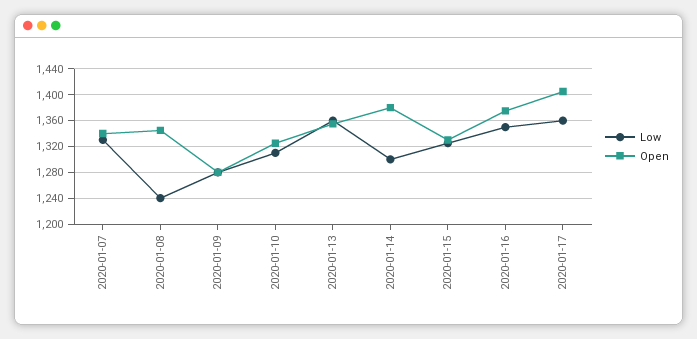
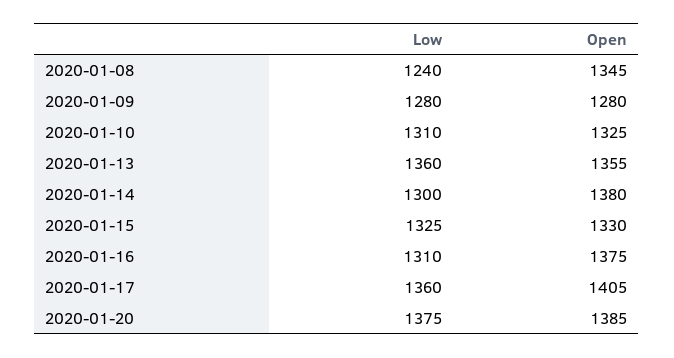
Low, 2020-01-07: 1330 -> none
Open, 2020-01-07: 1340 -> none
Low, 2020-01-16: 1350 -> 1310
Low, 2020-01-20: none -> 1375
Open, 2020-01-20: none -> 1385

